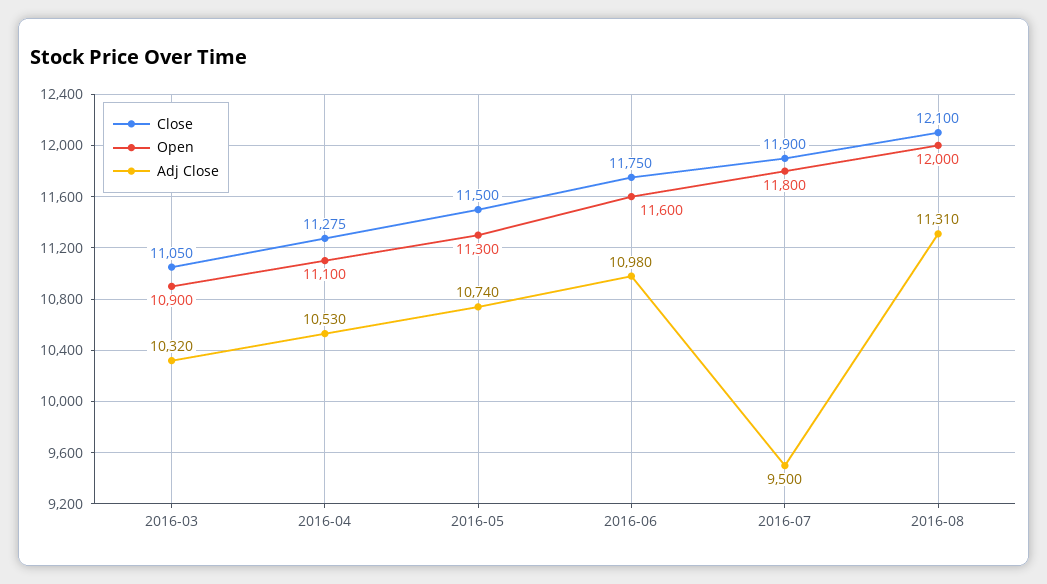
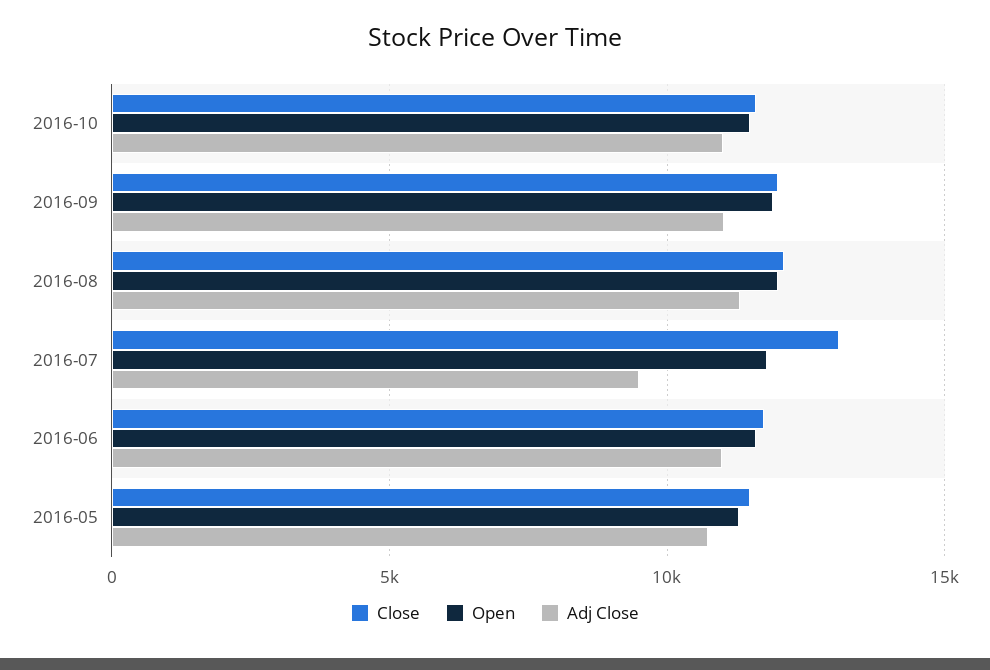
Close, 2016-03: 11050 -> none
Open, 2016-03: 10900 -> none
Adj Close, 2016-03: 10320 -> none
Close, 2016-04: 11275 -> none
Open, 2016-04: 11100 -> none
Adj Close, 2016-04: 10530 -> none
Close, 2016-07: 11900 -> 13000
Close, 2016-10: none -> 11500
Open, 2016-10: none -> 11500
Adj Close, 2016-10: none -> 11000
Close, 2016-09: none -> 12000
Open, 2016-09: none -> 12000
Adj Close, 2016-09: none -> 11000

